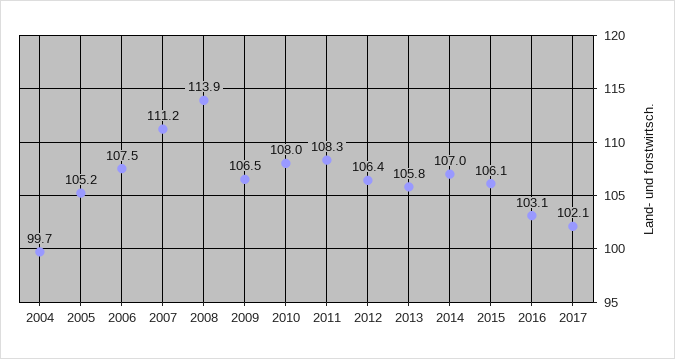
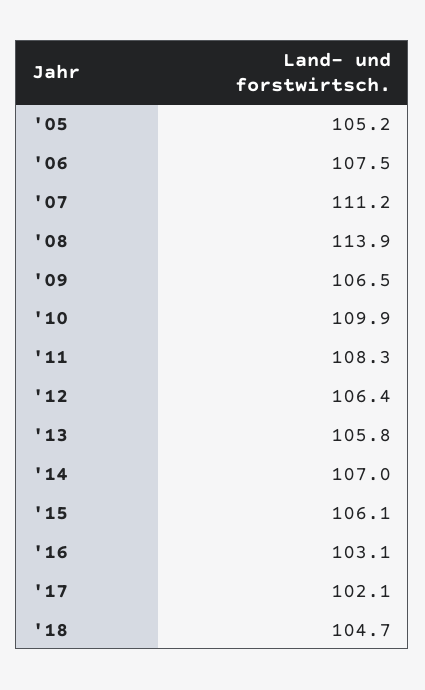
2004: 99.7 -> none
2010: 108 -> 109.9
'18: none -> 104.7

